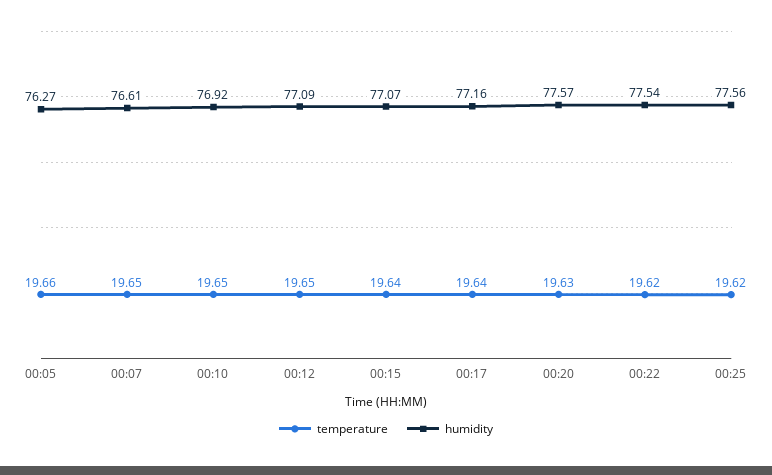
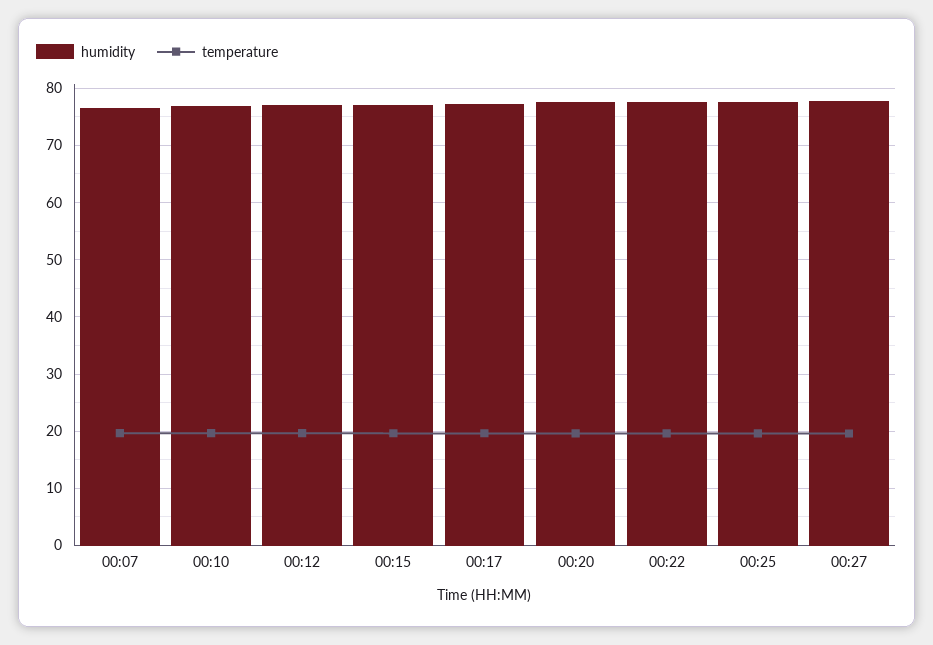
temperature, 00:05: 19.66 -> none
humidity, 00:05: 76.27 -> none
humidity, 00:27: none -> 78
temperature, 00:27: none -> 20

